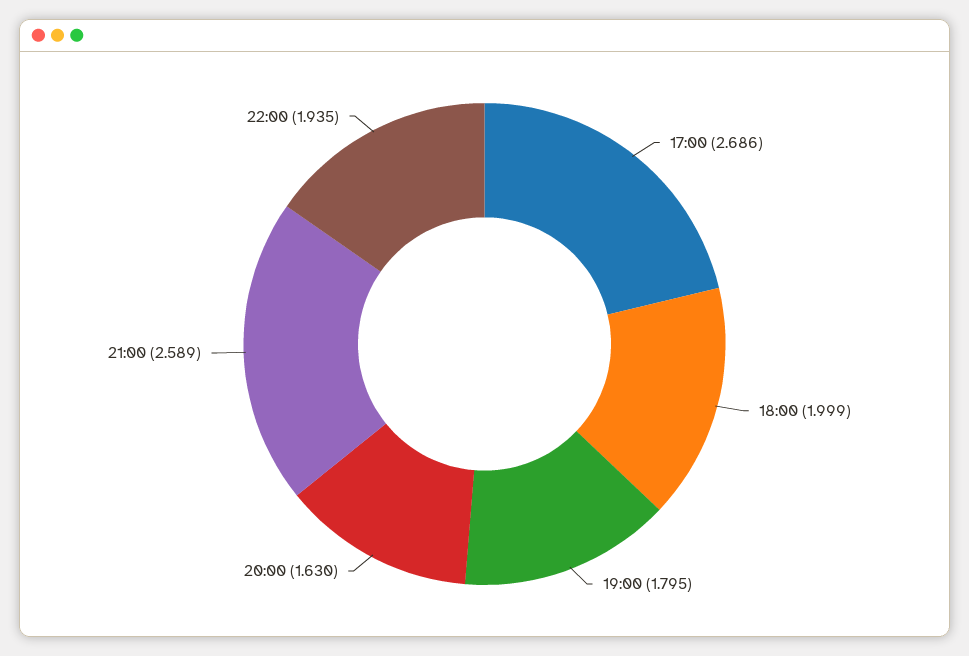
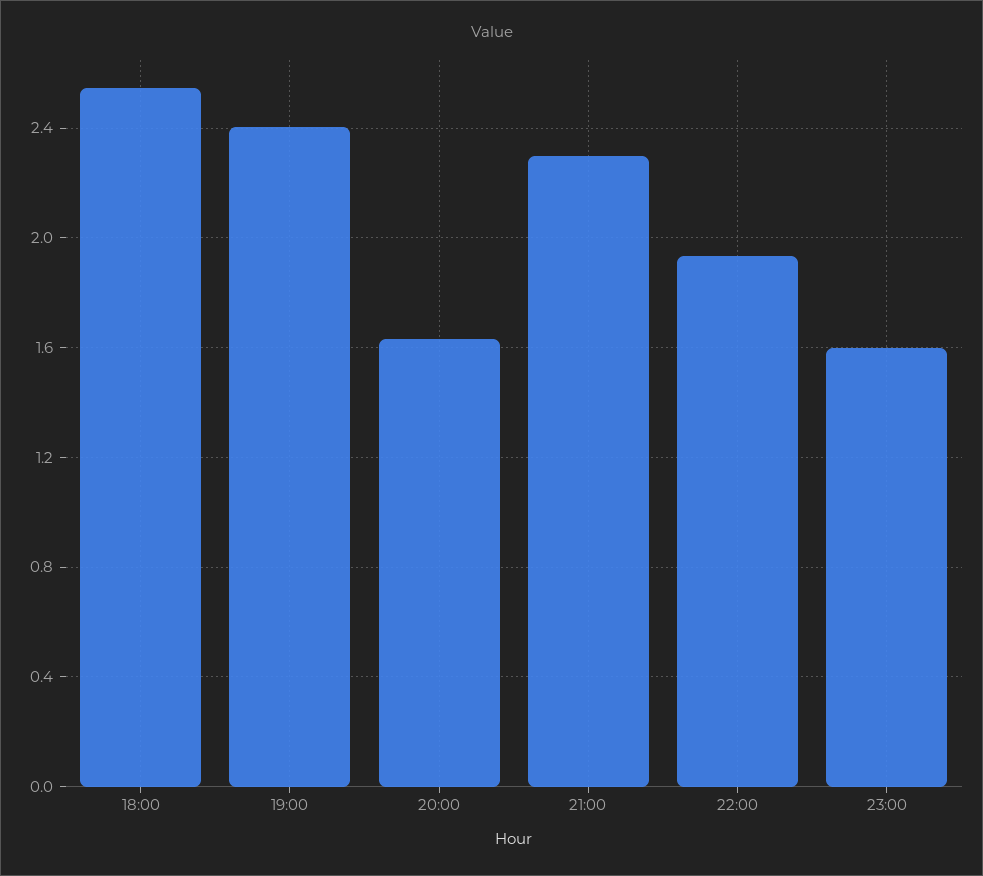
17:00: 2.686 -> none
18:00: 1.999 -> 2.55
19:00: 1.795 -> 2.4
21:00: 2.589 -> 2.3
23:00: none -> 1.6

